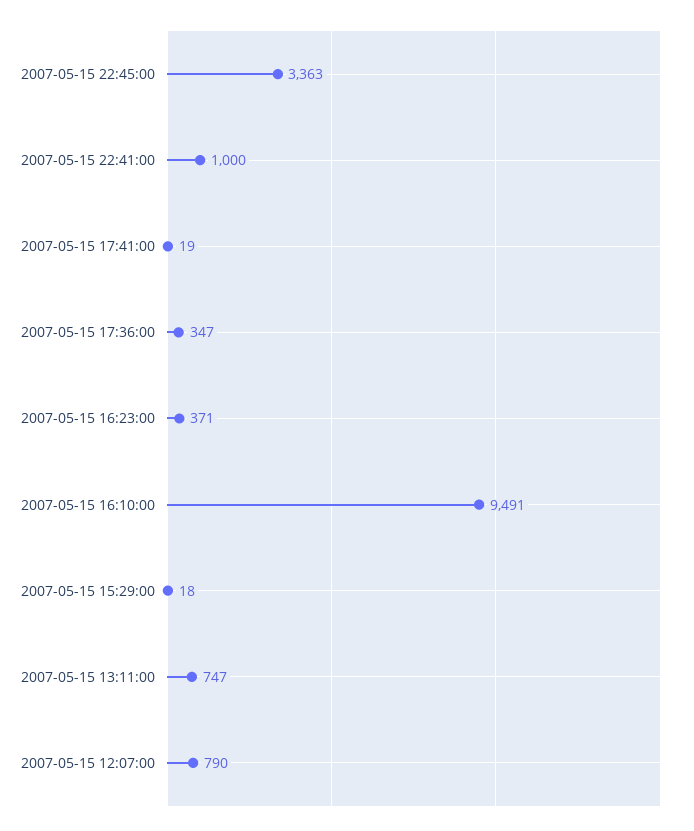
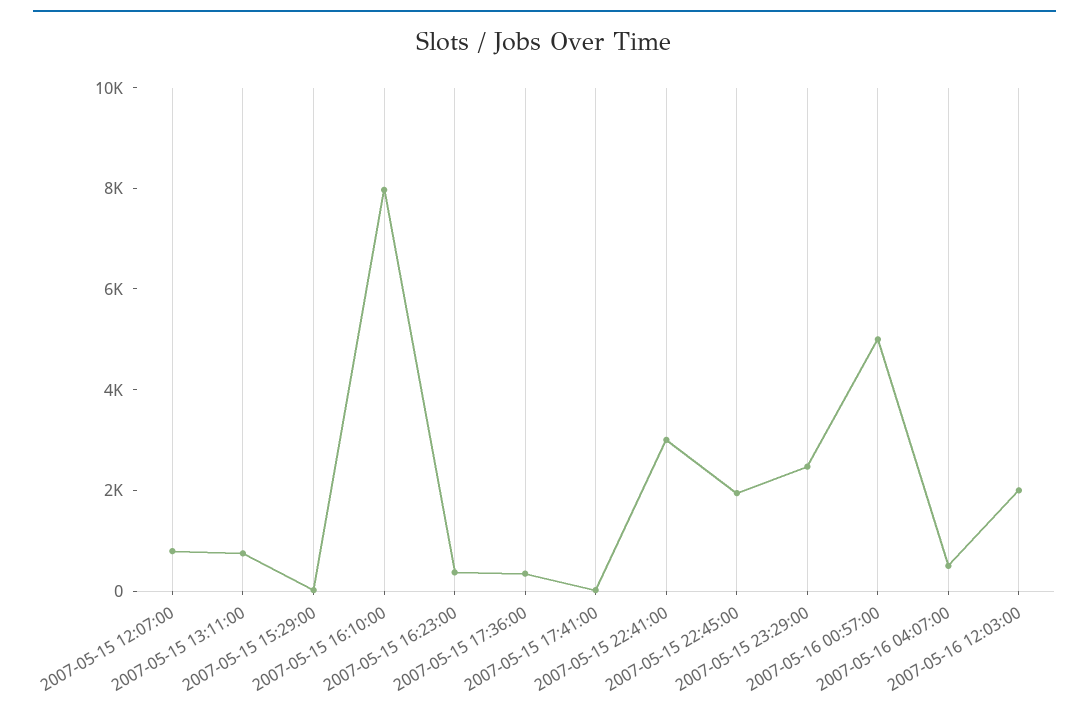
2007-05-15 22:45:00: 3363 -> 2000
2007-05-15 22:41:00: 1000 -> 3000
2007-05-15 16:10:00: 9491 -> 8000
2007-05-15 23:29:00: none -> 2500
2007-05-16 00:57:00: none -> 5000
2007-05-16 04:07:00: none -> 500
2007-05-16 12:03:00: none -> 2000

